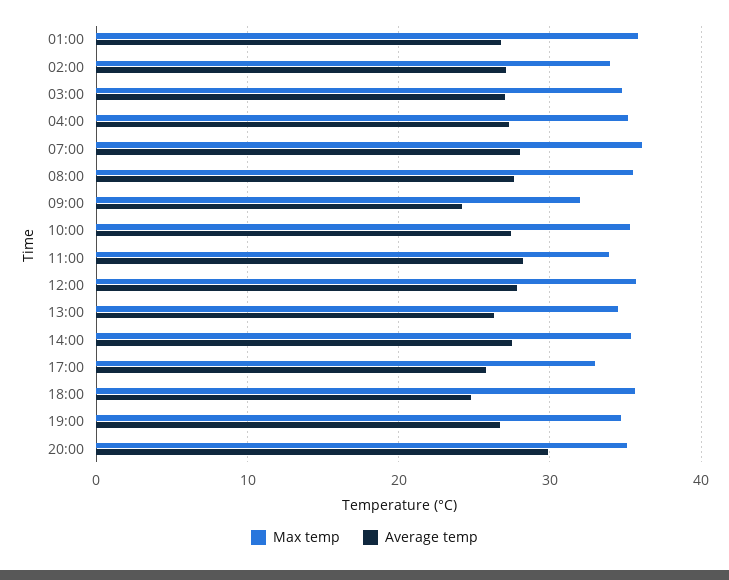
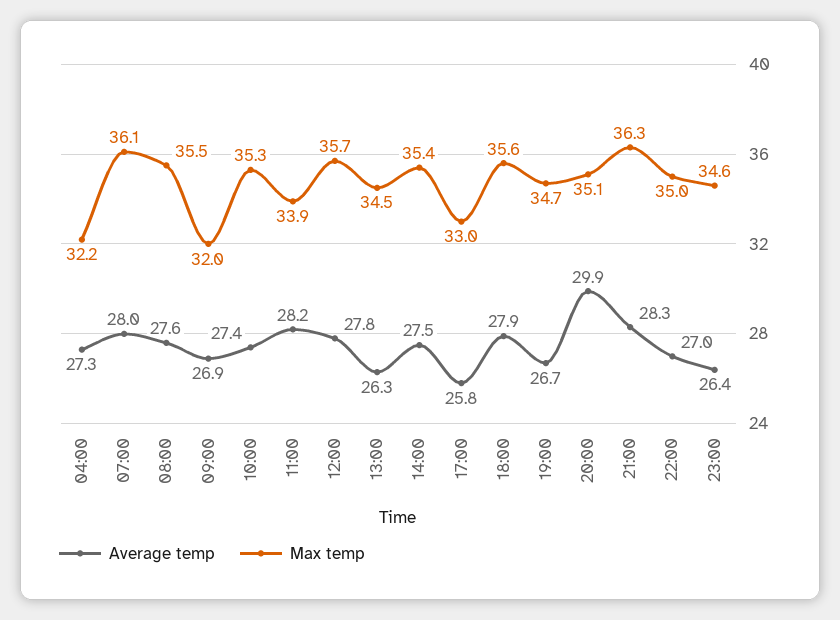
Max temp, 01:00: 36 -> none
Average temp, 01:00: 27 -> none
Max temp, 02:00: 34 -> none
Average temp, 02:00: 27 -> none
Max temp, 03:00: 35 -> none
Average temp, 03:00: 27 -> none
Max temp, 04:00: 35 -> 32.2
Average temp, 09:00: 24 -> 26.9
Average temp, 18:00: 25 -> 27.9
Average temp, 21:00: none -> 28.3
Max temp, 21:00: none -> 36.3
Average temp, 22:00: none -> 27
Max temp, 22:00: none -> 35
Average temp, 23:00: none -> 26.4
Max temp, 23:00: none -> 34.6

